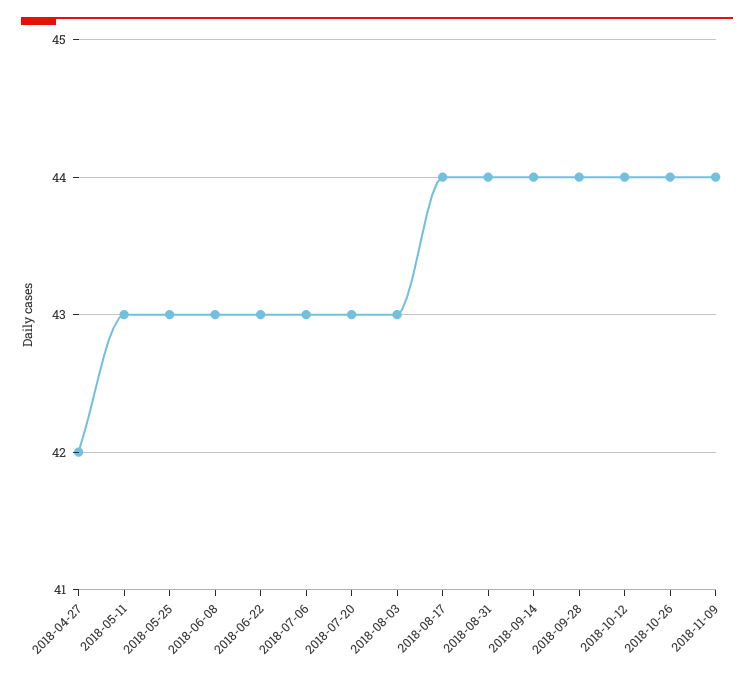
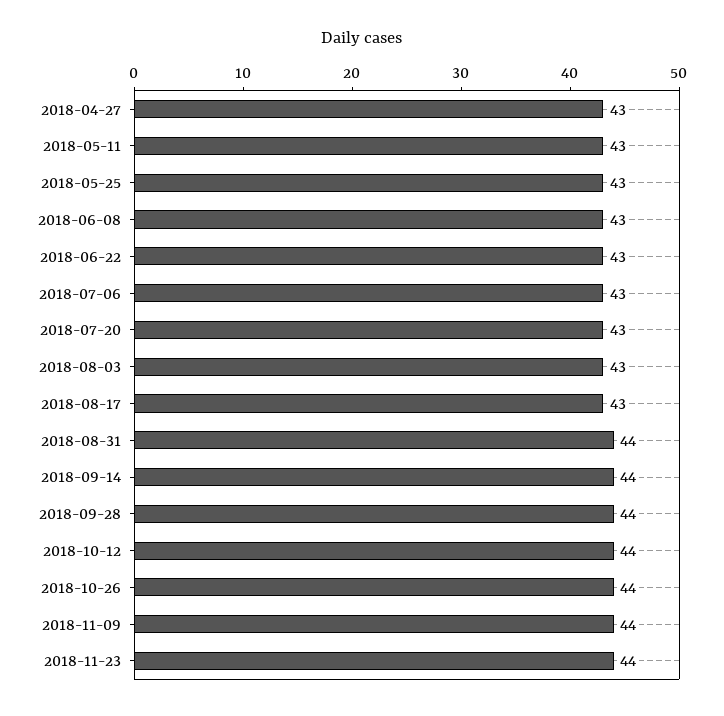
2018-04-27: 42 -> 43
2018-08-17: 44 -> 43
2018-11-23: none -> 44

